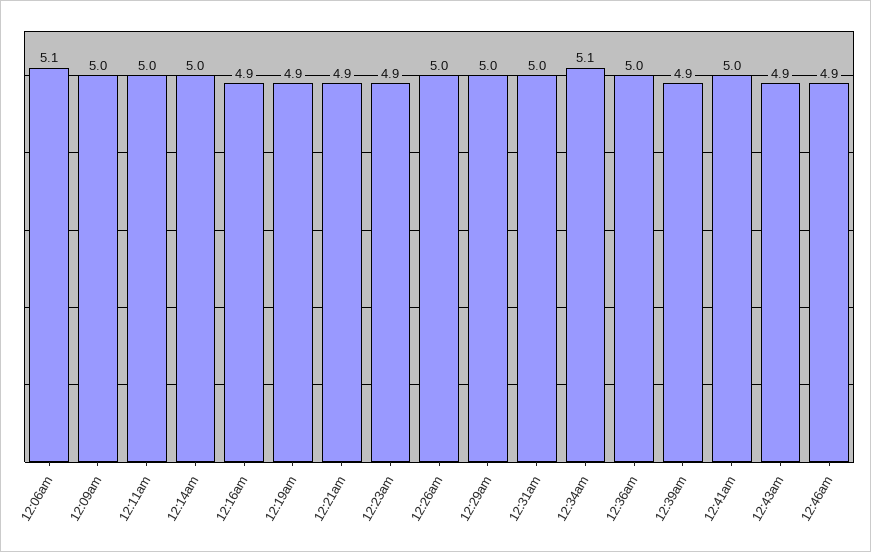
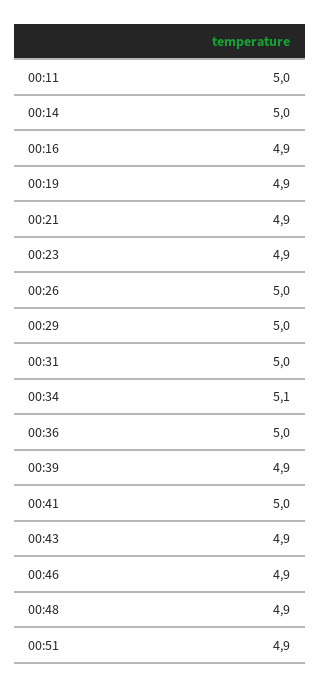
12:06am: 5.1 -> none
12:09am: 5 -> none
00:48: none -> 4.9
00:51: none -> 4.9

